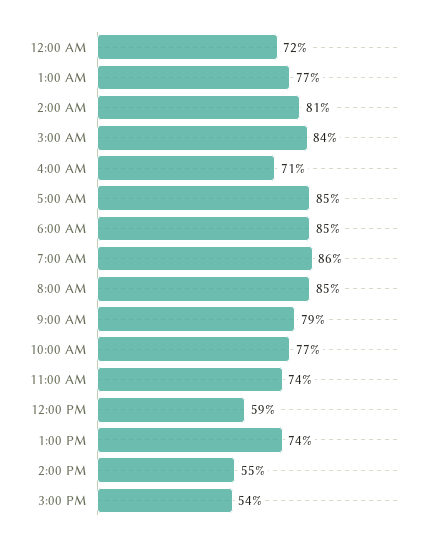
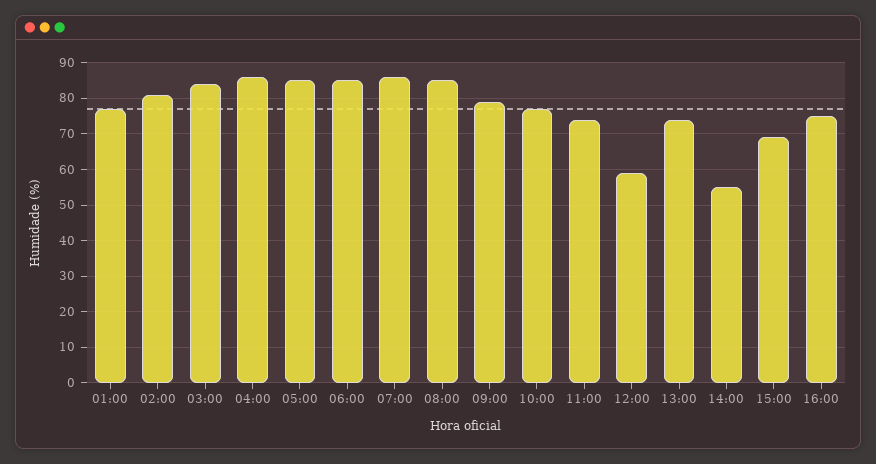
12:00 AM: 72 -> none
4:00 AM: 71 -> 85
3:00 PM: 54 -> 70
16:00: none -> 75

